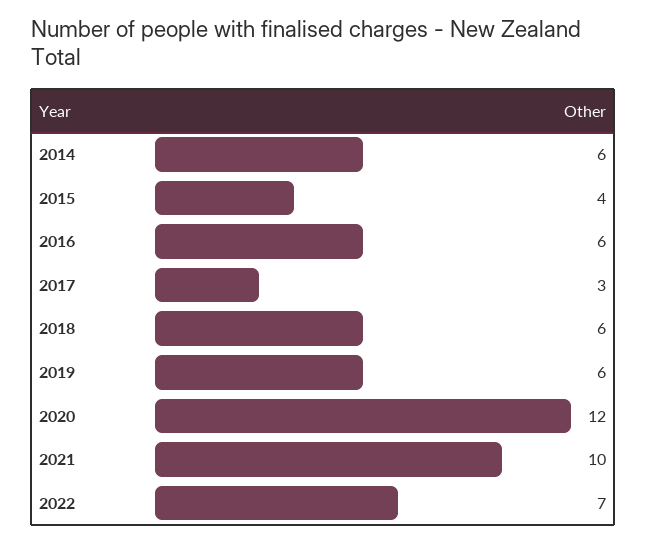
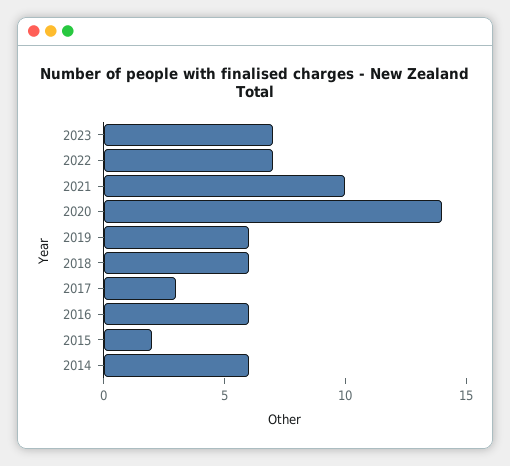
2015: 4 -> 2
2020: 12 -> 14
2023: none -> 7

